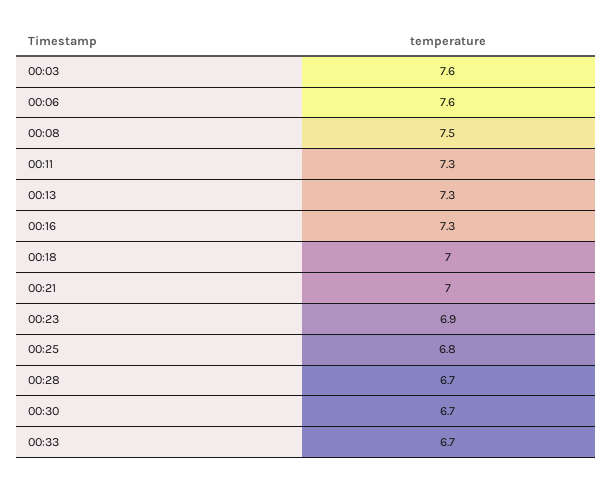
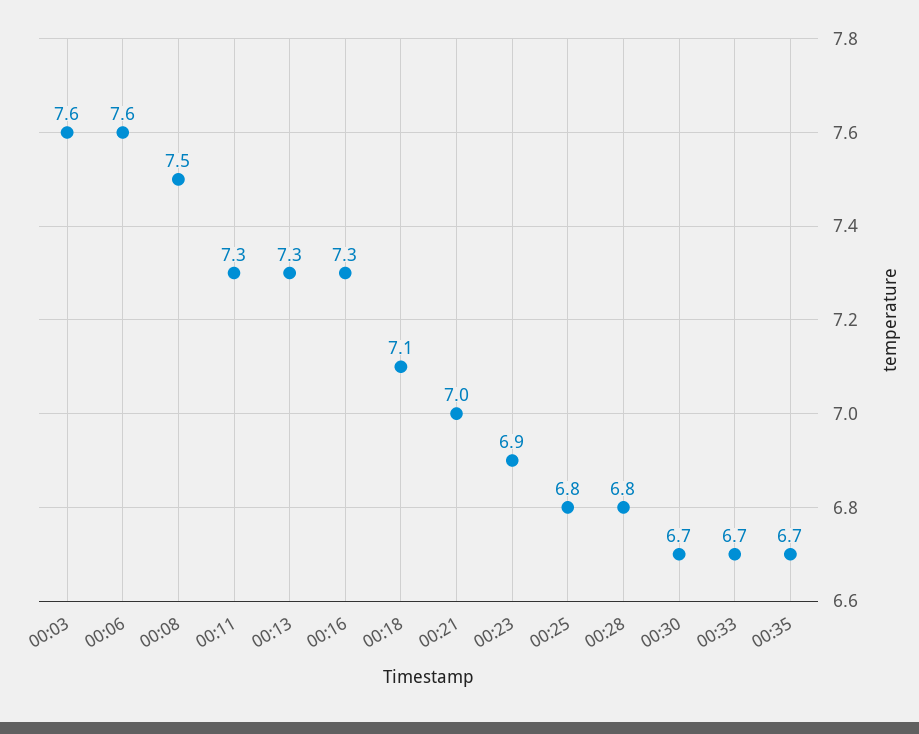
00:18: 7 -> 7.1
00:28: 6.7 -> 6.8
00:35: none -> 6.7

